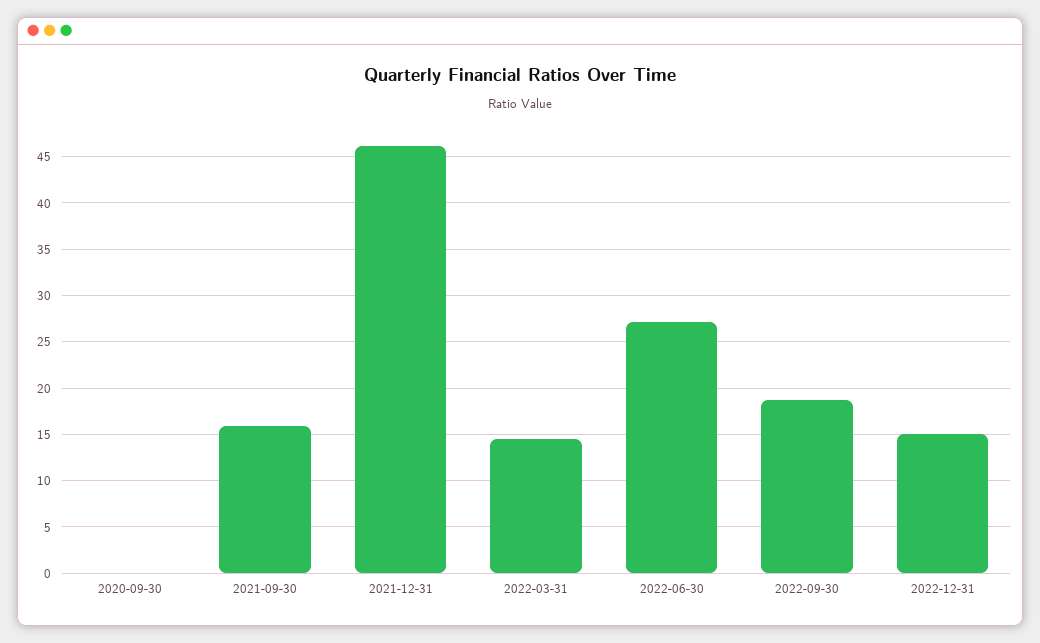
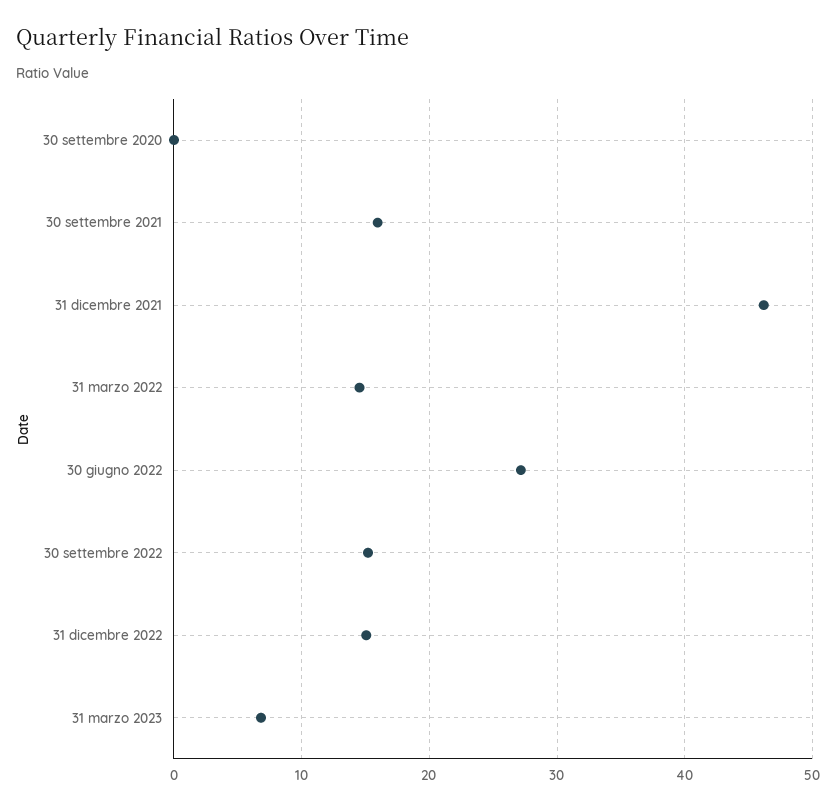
2022-09-30: 19 -> 15
31 marzo 2023: none -> 7

